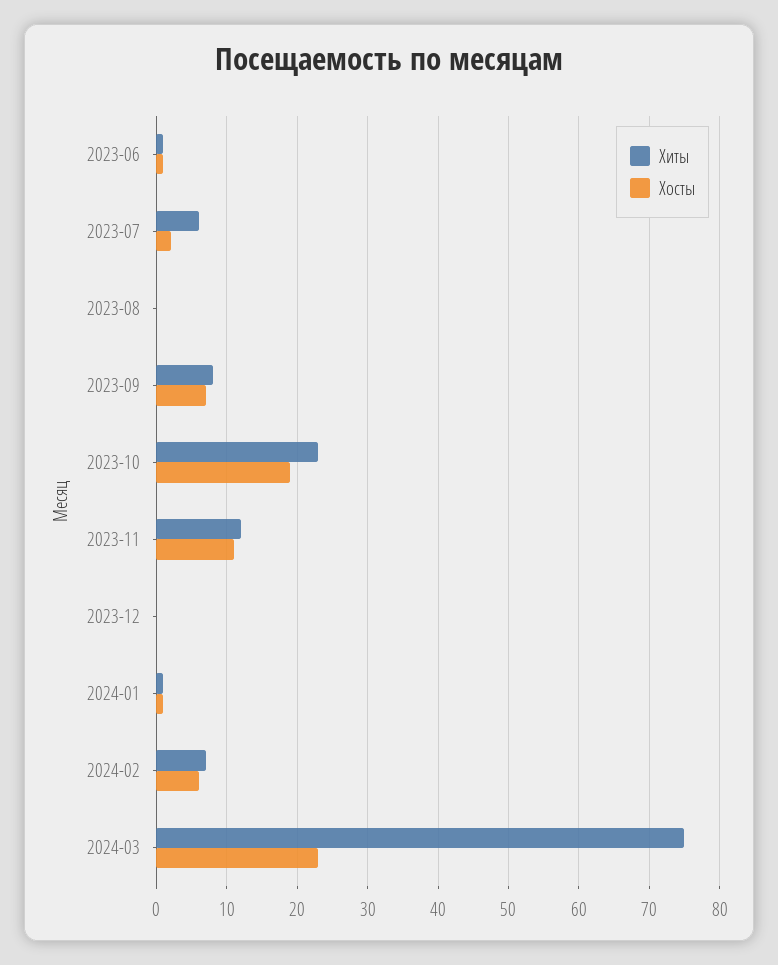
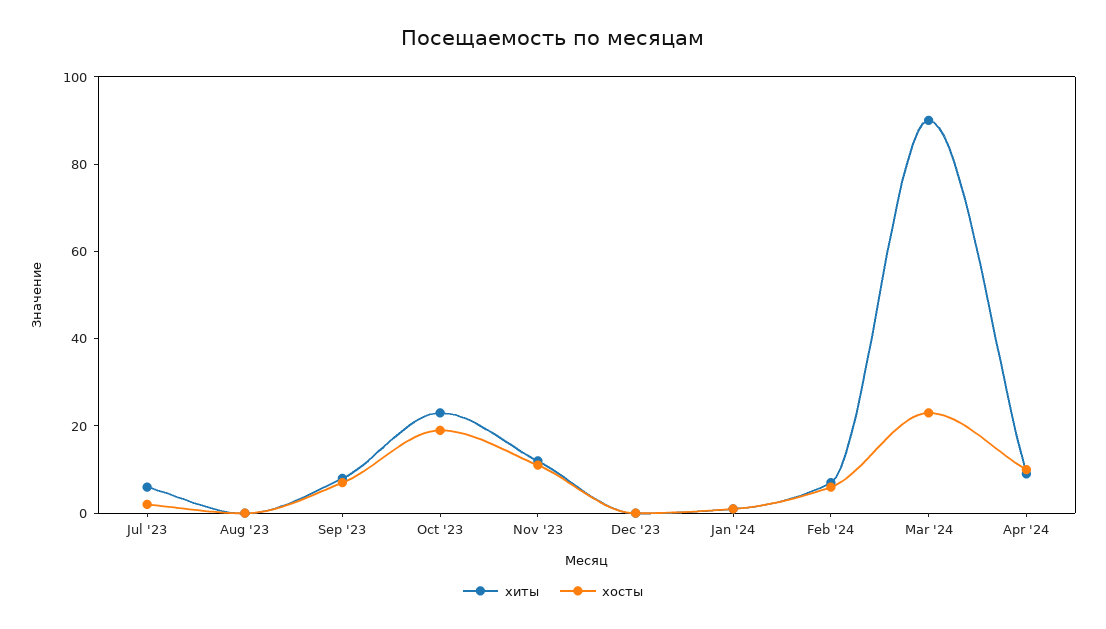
Хиты, 2023-06: 1 -> none
Хосты, 2023-06: 1 -> none
Хиты, 2024-03: 75 -> 90
Хиты, Apr '24: none -> 10
Хосты, Apr '24: none -> 10

